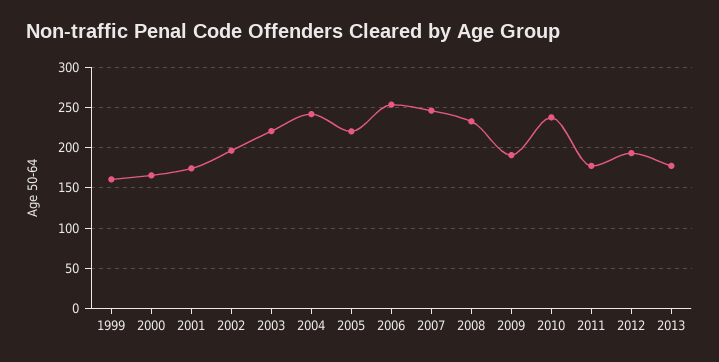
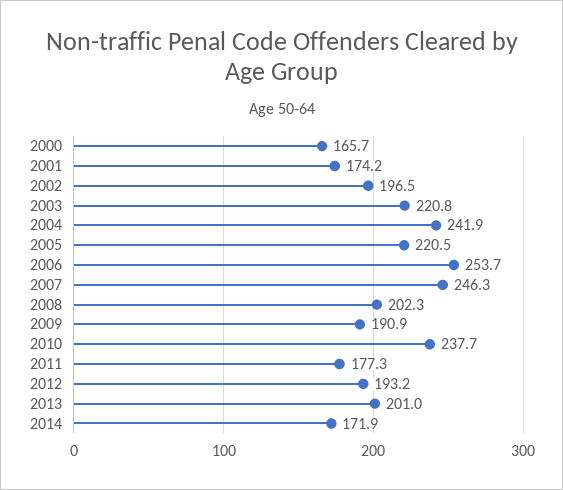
1999: 160 -> none
2008: 230 -> 202.3
2013: 180 -> 201
2014: none -> 171.9

